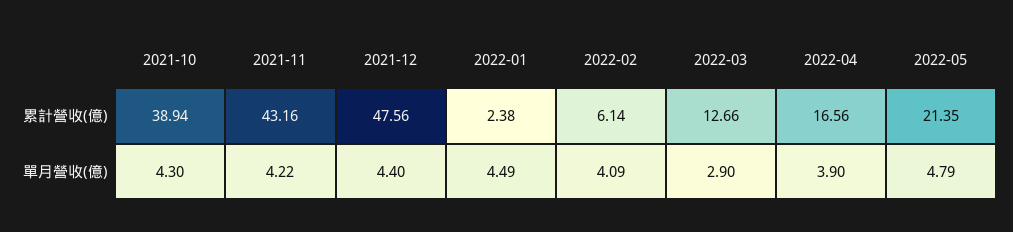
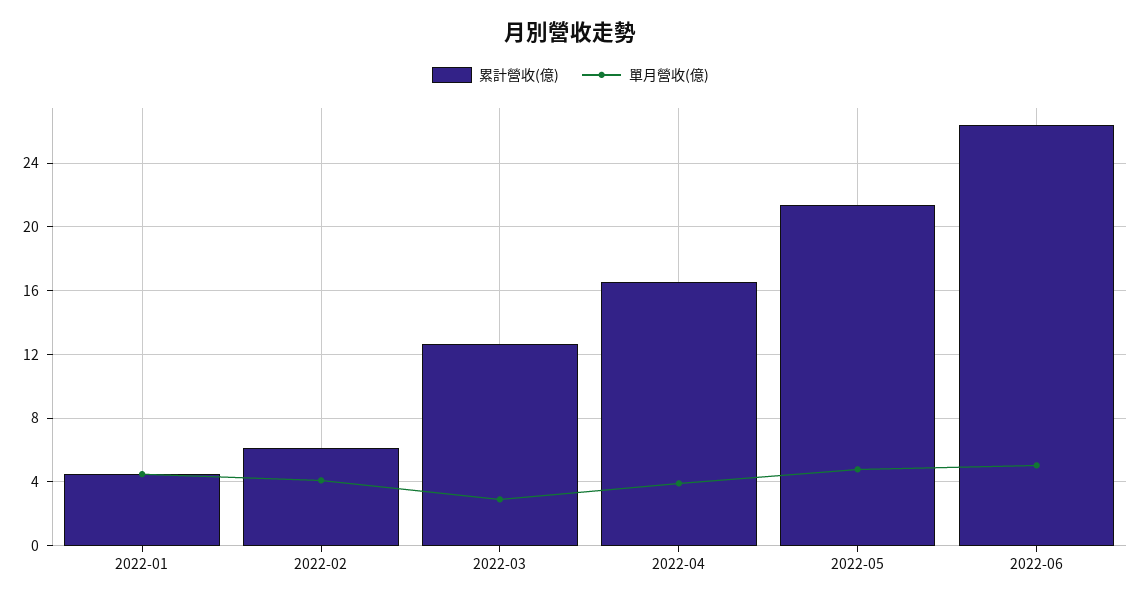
累計營收(億), 2021-10: 38.94 -> none
累計營收(億), 2021-11: 43.16 -> none
累計營收(億), 2021-12: 47.56 -> none
累計營收(億), 2022-01: 2.38 -> 4.5
單月營收(億), 2021-10: 4.3 -> none
單月營收(億), 2021-11: 4.22 -> none
單月營收(億), 2021-12: 4.4 -> none
累計營收(億), 2022-06: none -> 26.5
單月營收(億), 2022-06: none -> 5

